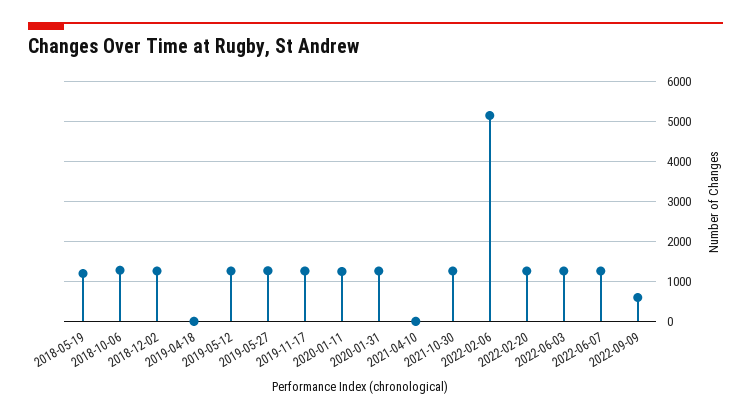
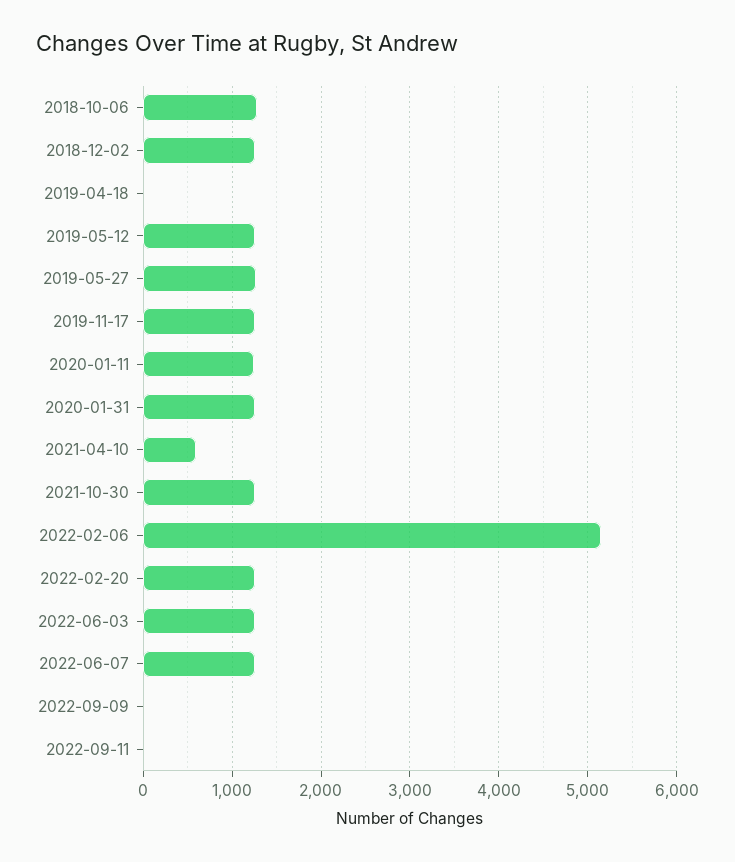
2018-05-19: 1200 -> none
2021-04-10: 0 -> 600
2022-09-09: 600 -> 0
2022-09-11: none -> 0

